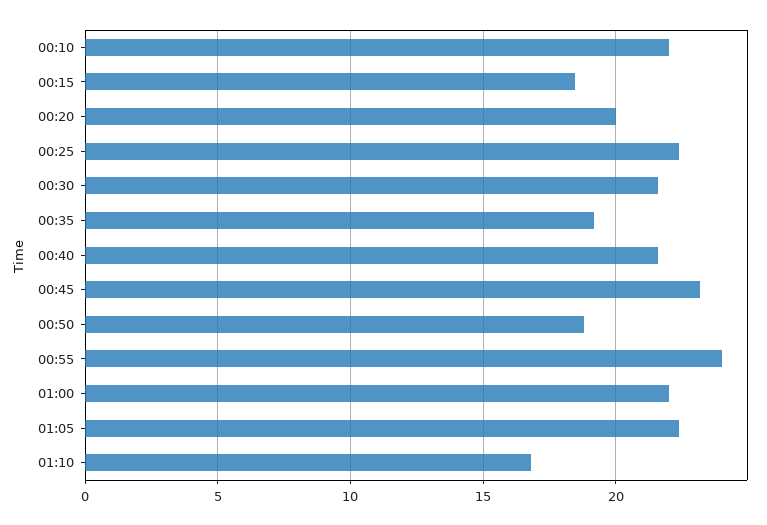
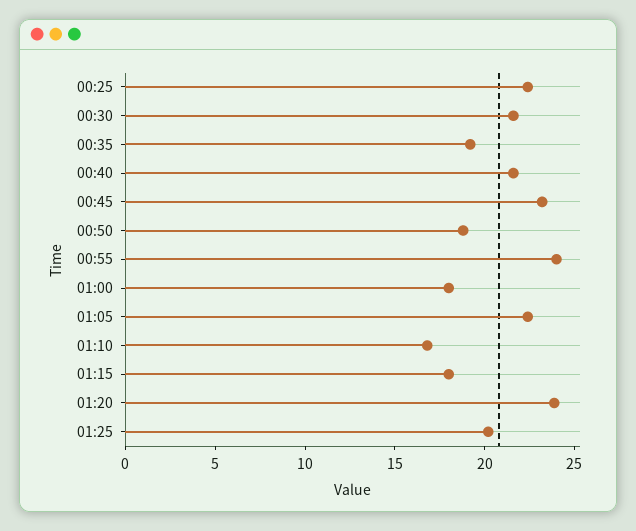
00:10: 22 -> none
00:15: 18.5 -> none
00:20: 20 -> none
01:00: 22 -> 18
01:15: none -> 18
01:20: none -> 24
01:25: none -> 20

